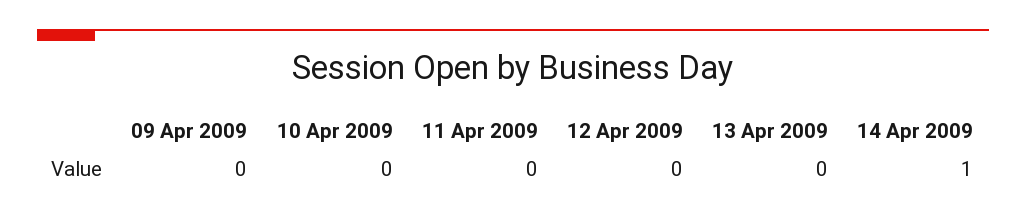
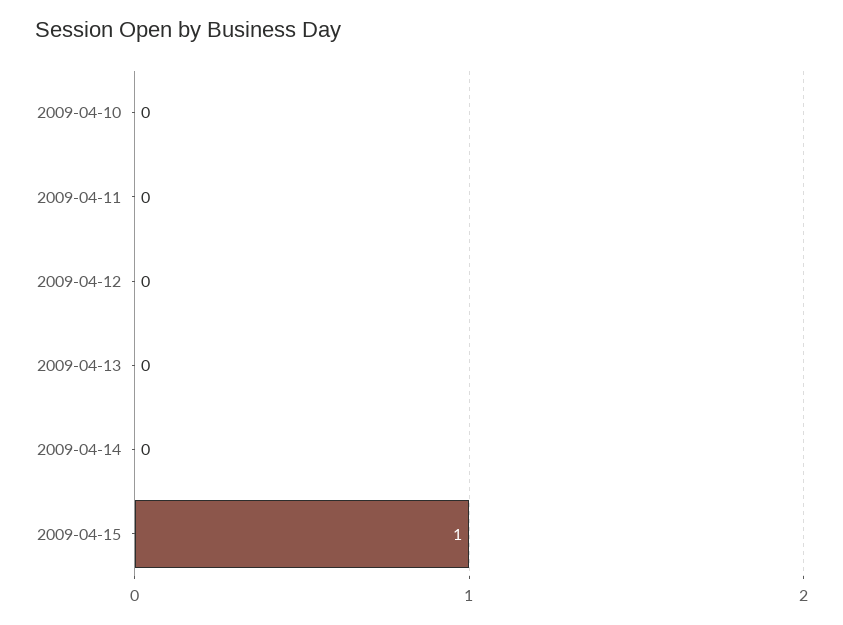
09 Apr 2009: 0 -> none
14 Apr 2009: 1 -> 0
2009-04-15: none -> 1

